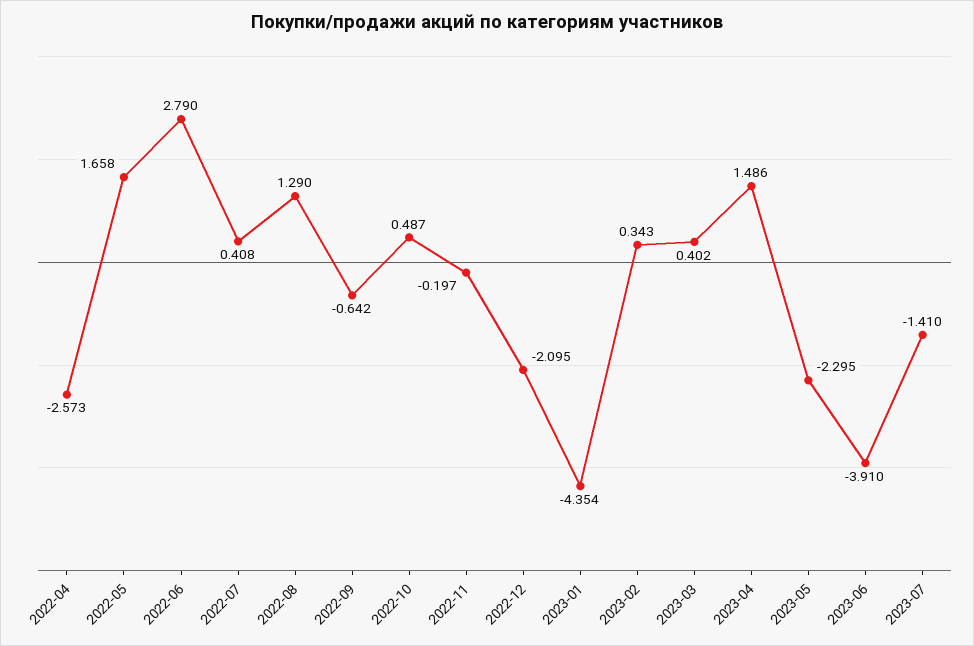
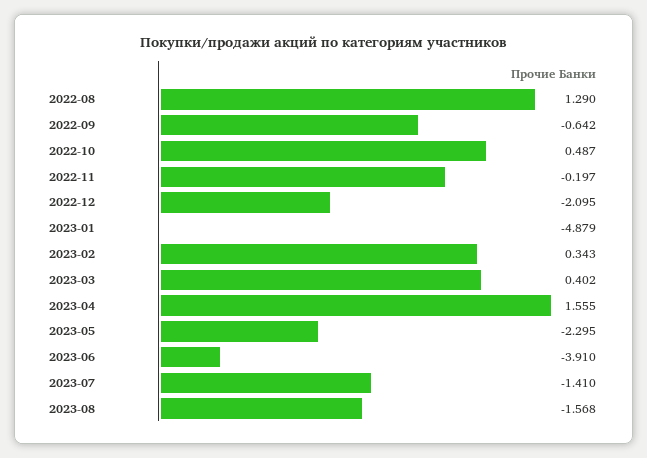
2022-04: -2.573 -> none
2022-05: 1.658 -> none
2022-06: 2.79 -> none
2022-07: 0.408 -> none
2023-01: -4.354 -> -4.879
2023-04: 1.486 -> 1.555
2023-08: none -> -1.568

